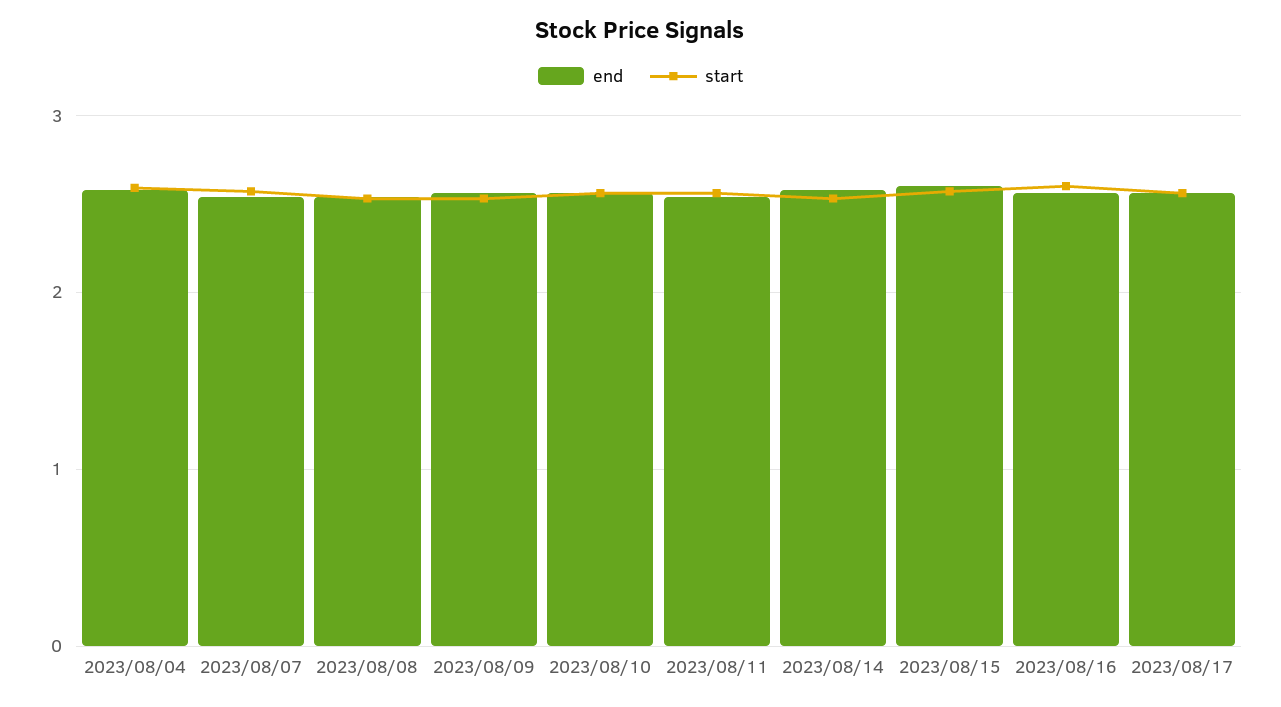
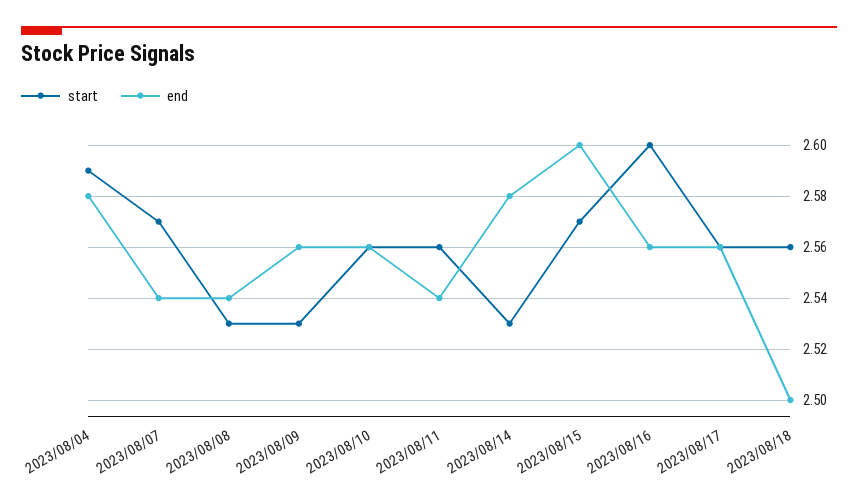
start, 2023/08/18: none -> 2.56
end, 2023/08/18: none -> 2.5

